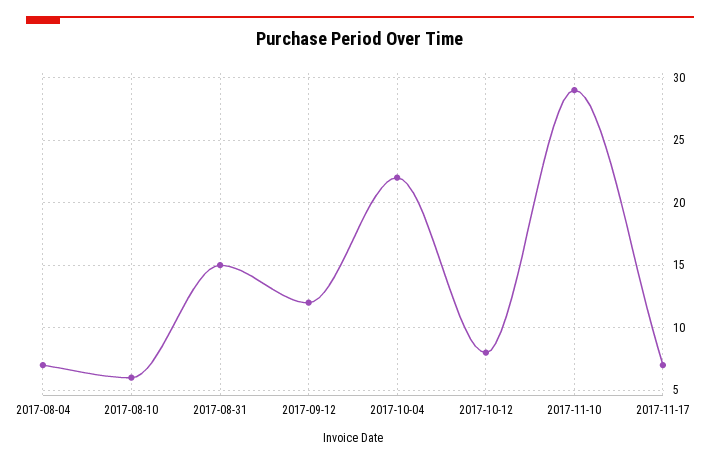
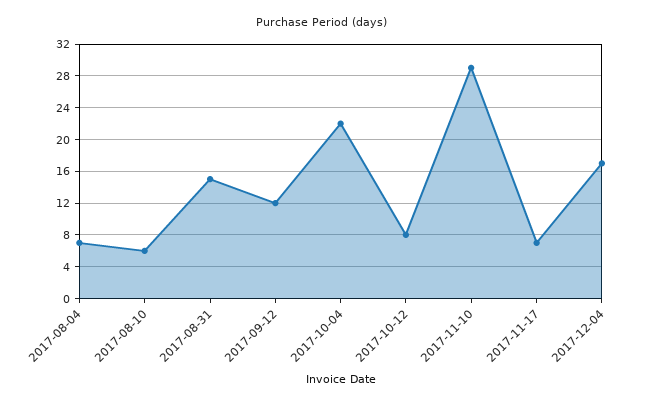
2017-12-04: none -> 17

